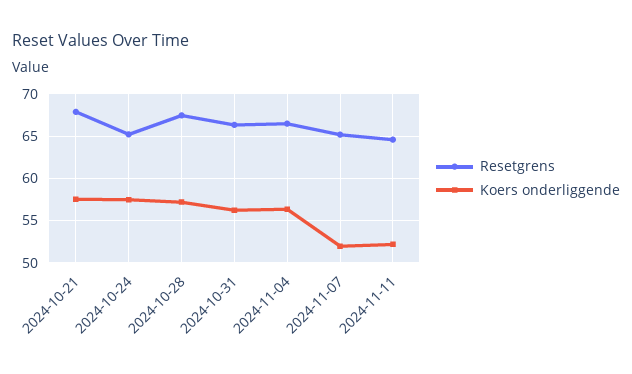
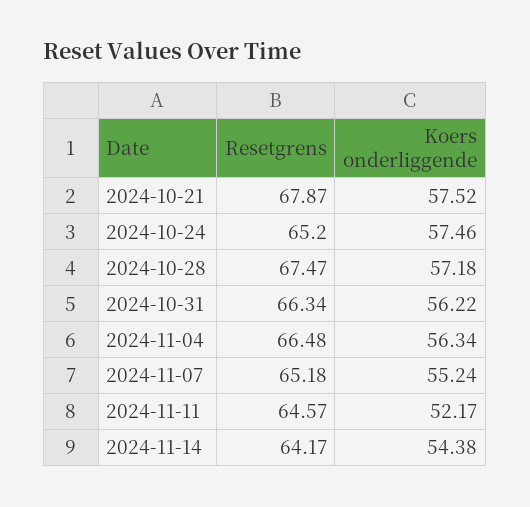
Koers onderliggende, 2024-11-07: 52 -> 55.24
Resetgrens, 2024-11-14: none -> 64.17
Koers onderliggende, 2024-11-14: none -> 54.38

